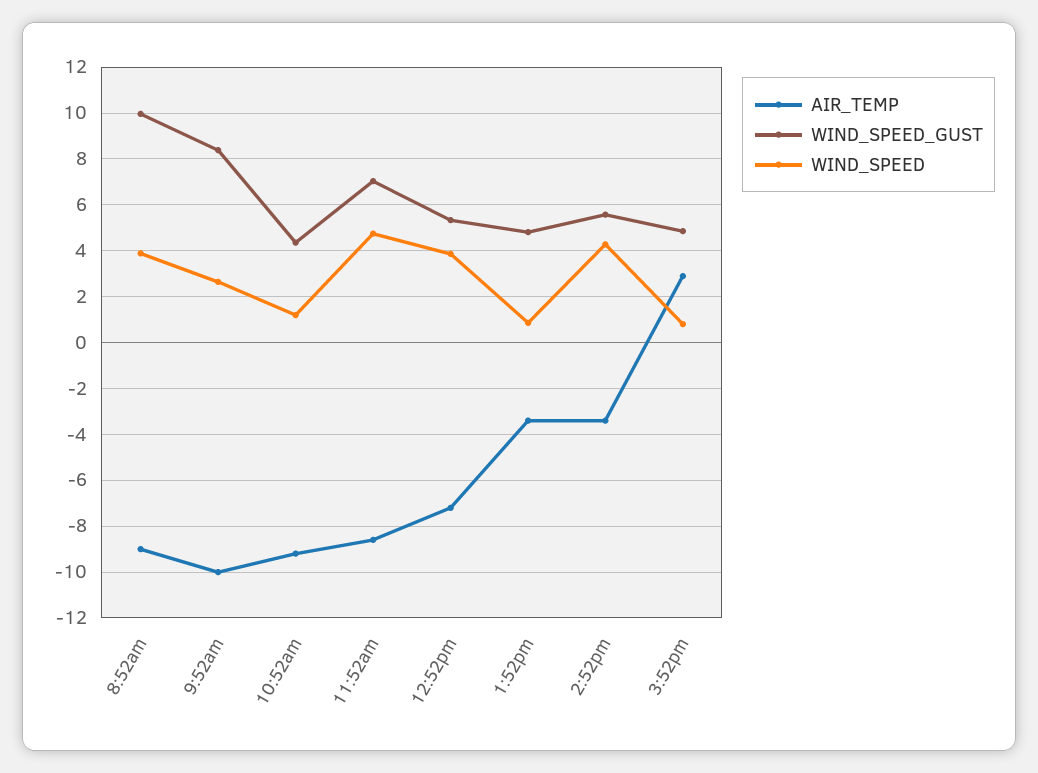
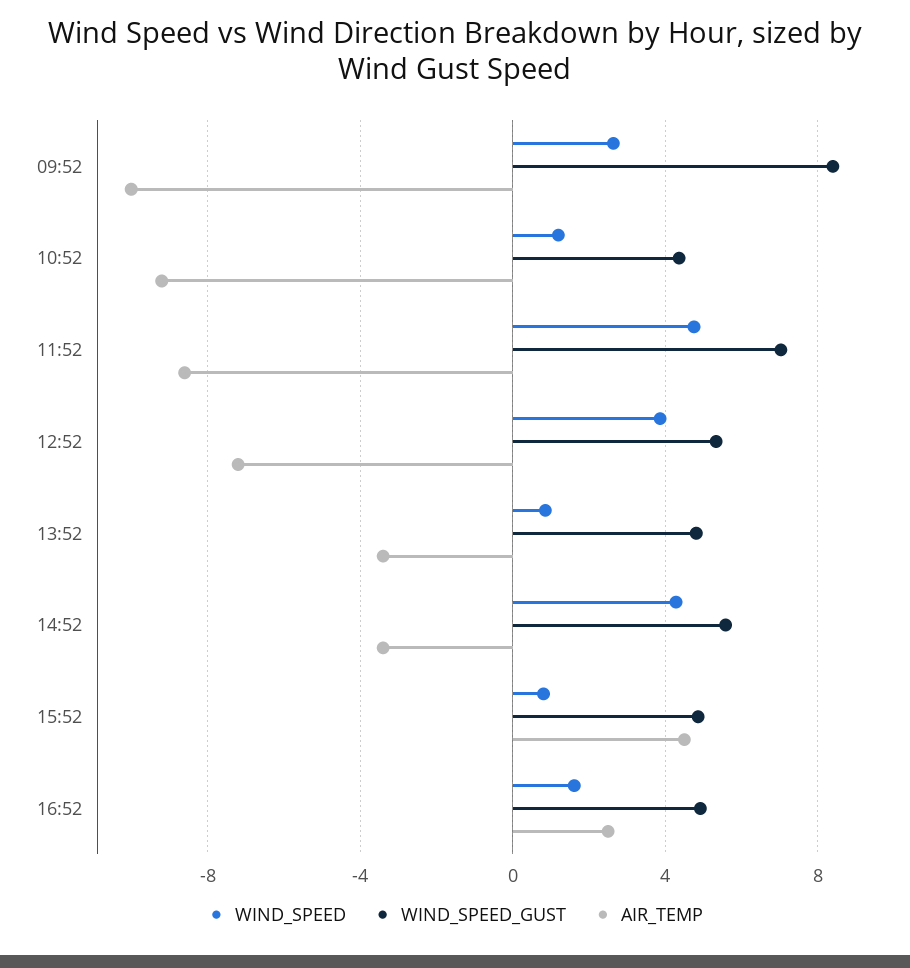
AIR_TEMP, 8:52am: -9 -> none
WIND_SPEED_GUST, 8:52am: 10 -> none
WIND_SPEED, 8:52am: 4 -> none
AIR_TEMP, 3:52pm: 3 -> 4.5
WIND_SPEED, 16:52: none -> 1.5
WIND_SPEED_GUST, 16:52: none -> 5
AIR_TEMP, 16:52: none -> 2.5

